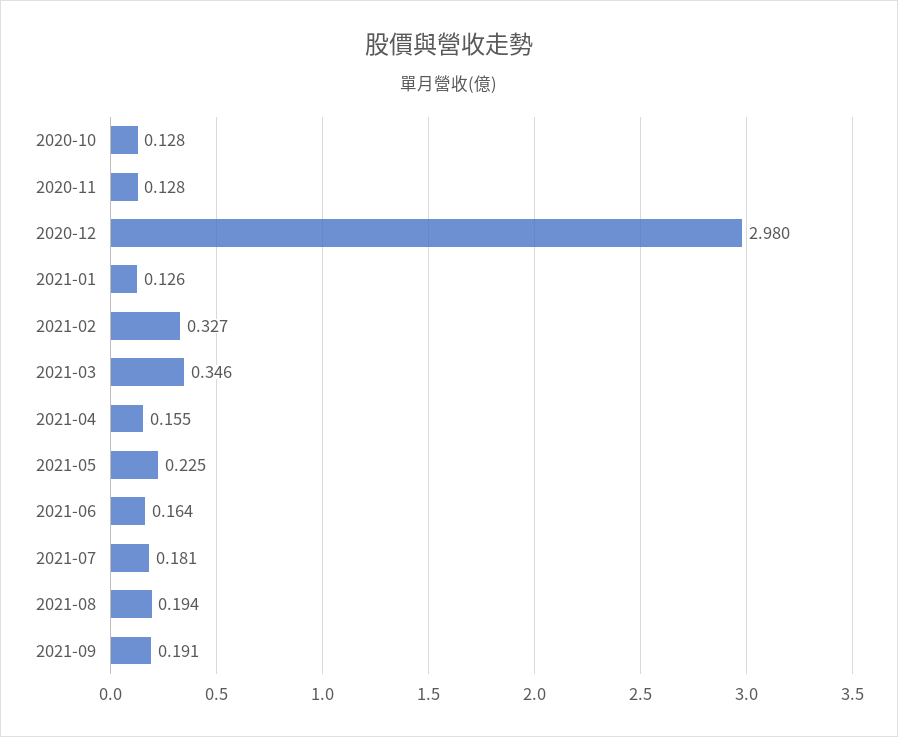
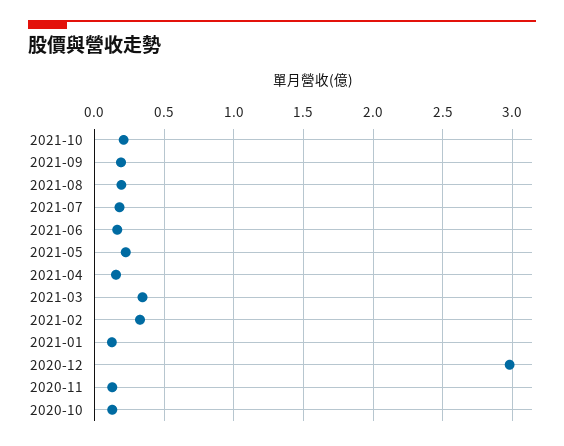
2021-10: none -> 0.2

